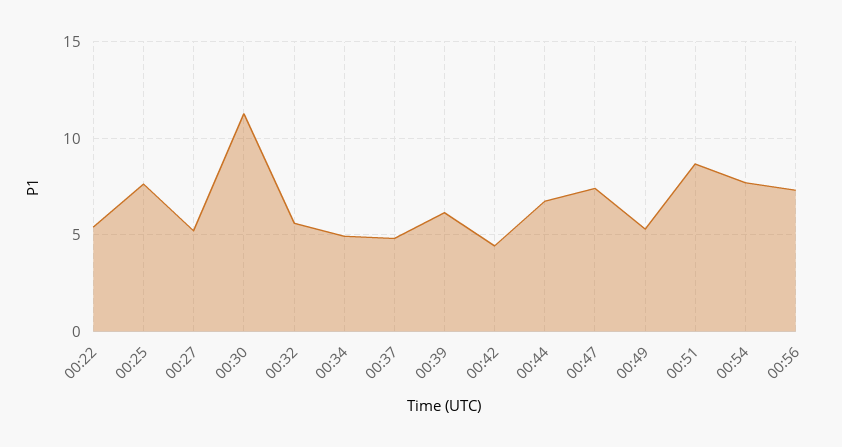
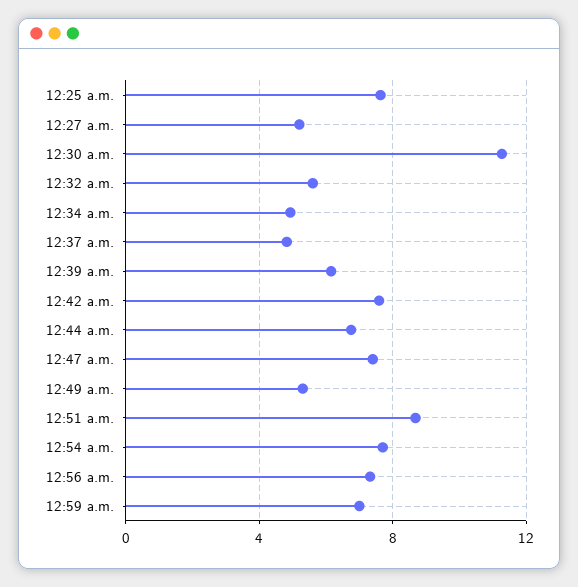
00:22: 5.5 -> none
00:42: 4.5 -> 7.5
12:59 a.m.: none -> 7

